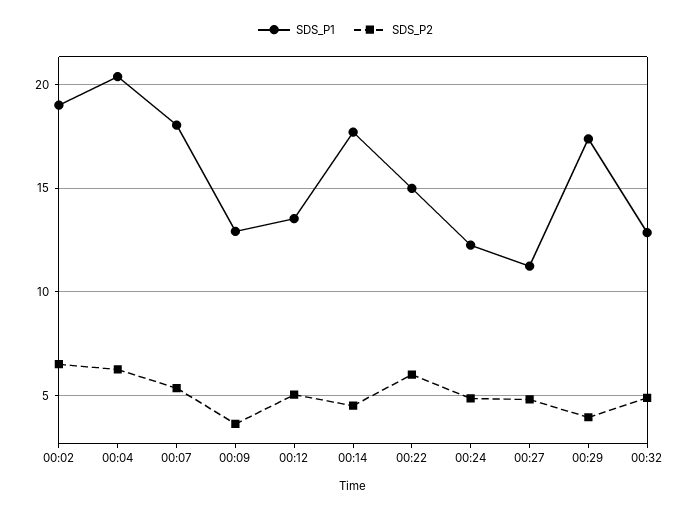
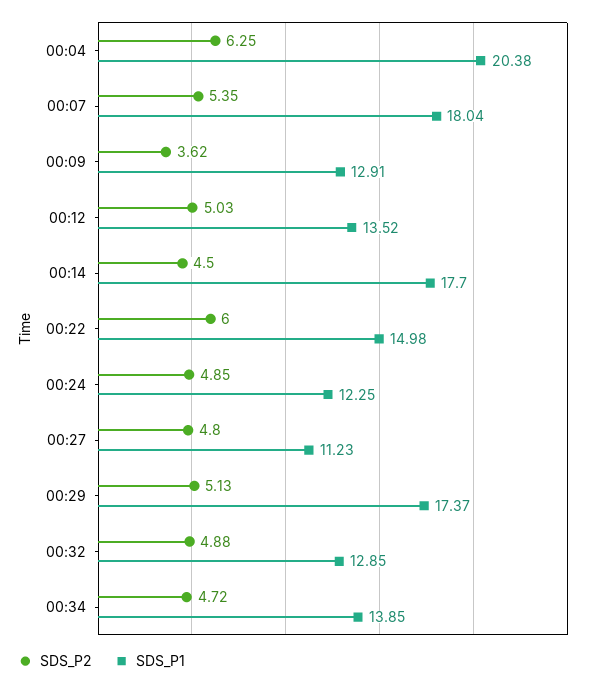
SDS_P1, 00:02: 19 -> none
SDS_P2, 00:02: 6.5 -> none
SDS_P2, 00:29: 4 -> 5.13
SDS_P2, 00:34: none -> 4.72
SDS_P1, 00:34: none -> 13.85

